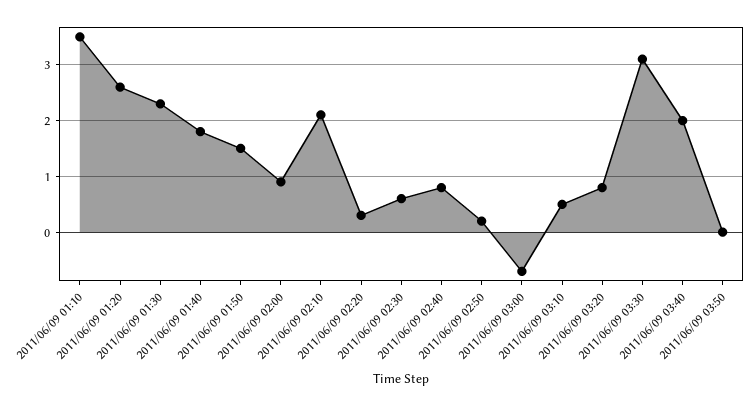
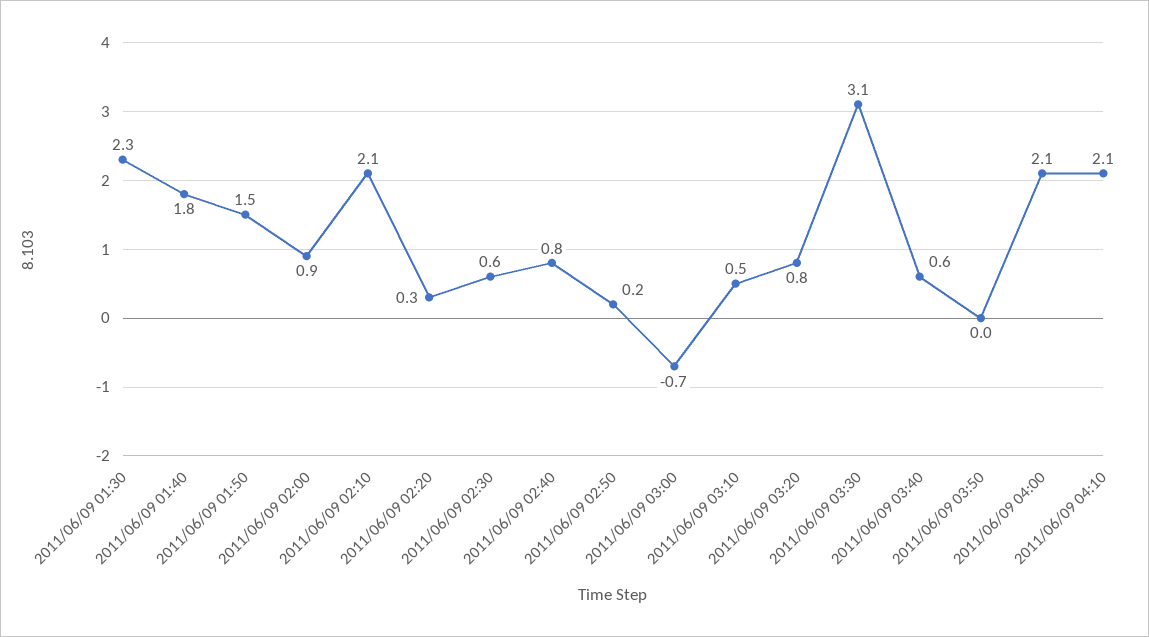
2011/06/09 01:10: 3.5 -> none
2011/06/09 01:20: 2.5 -> none
2011/06/09 03:40: 2 -> 0.6
2011/06/09 04:00: none -> 2.1
2011/06/09 04:10: none -> 2.1

